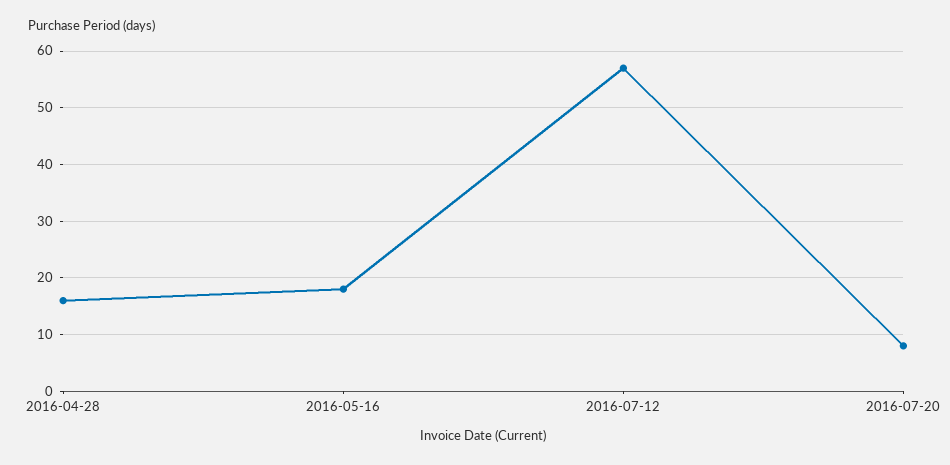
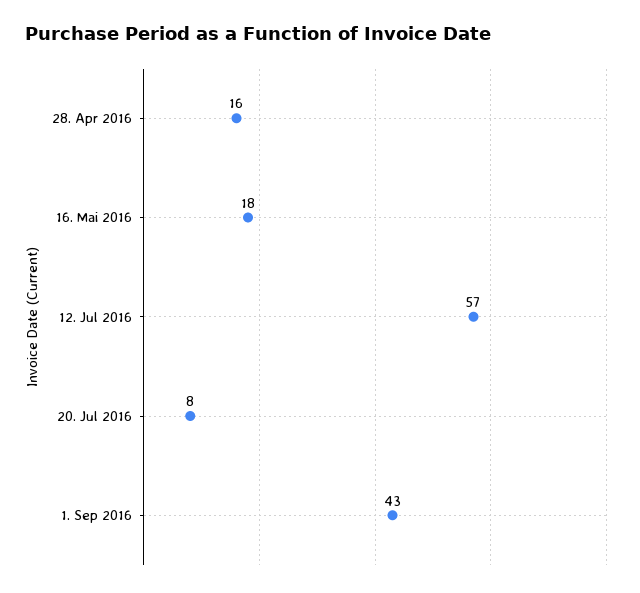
1. Sep 2016: none -> 43

